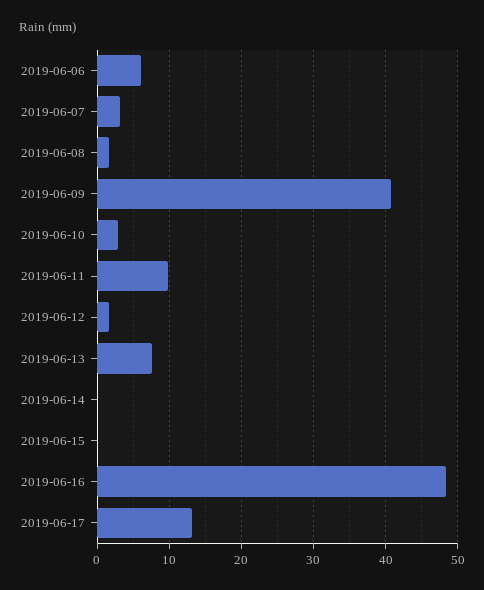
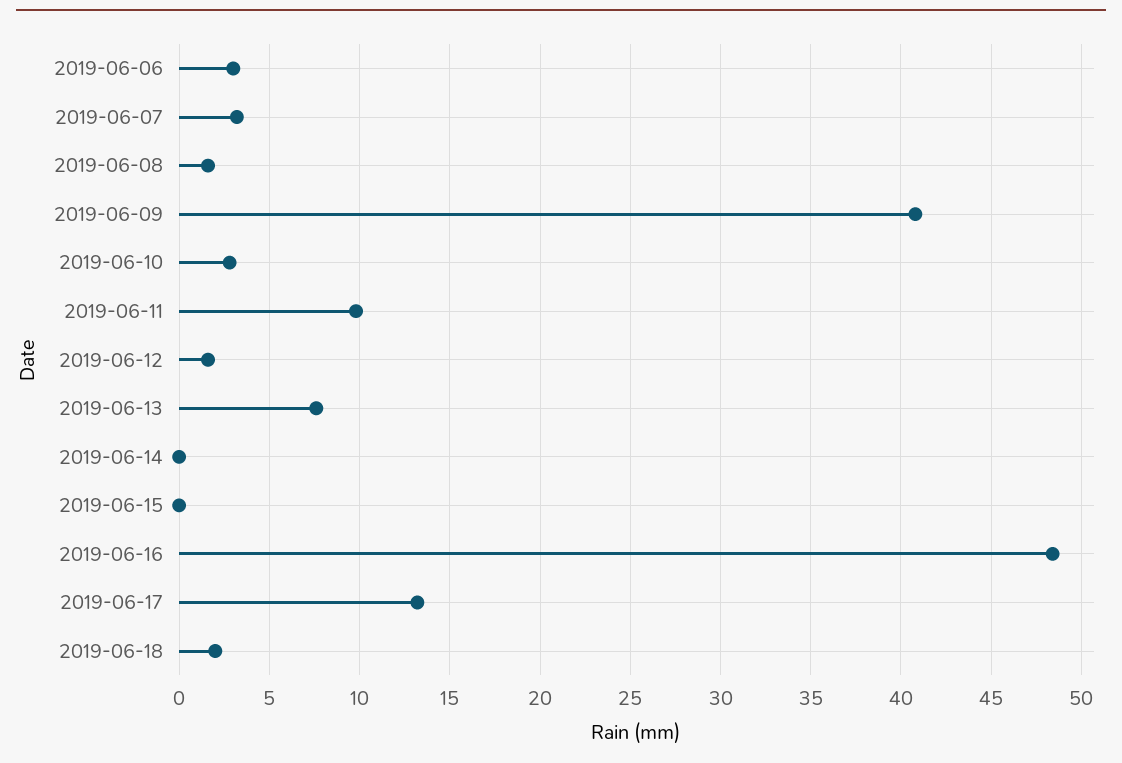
2019-06-06: 6 -> 3
2019-06-18: none -> 2

